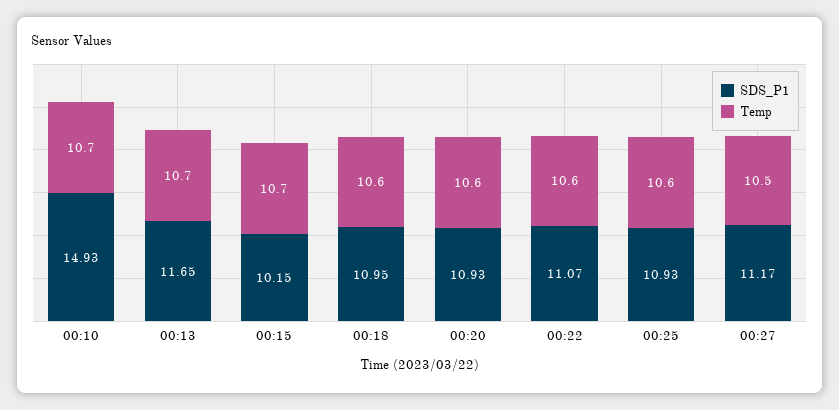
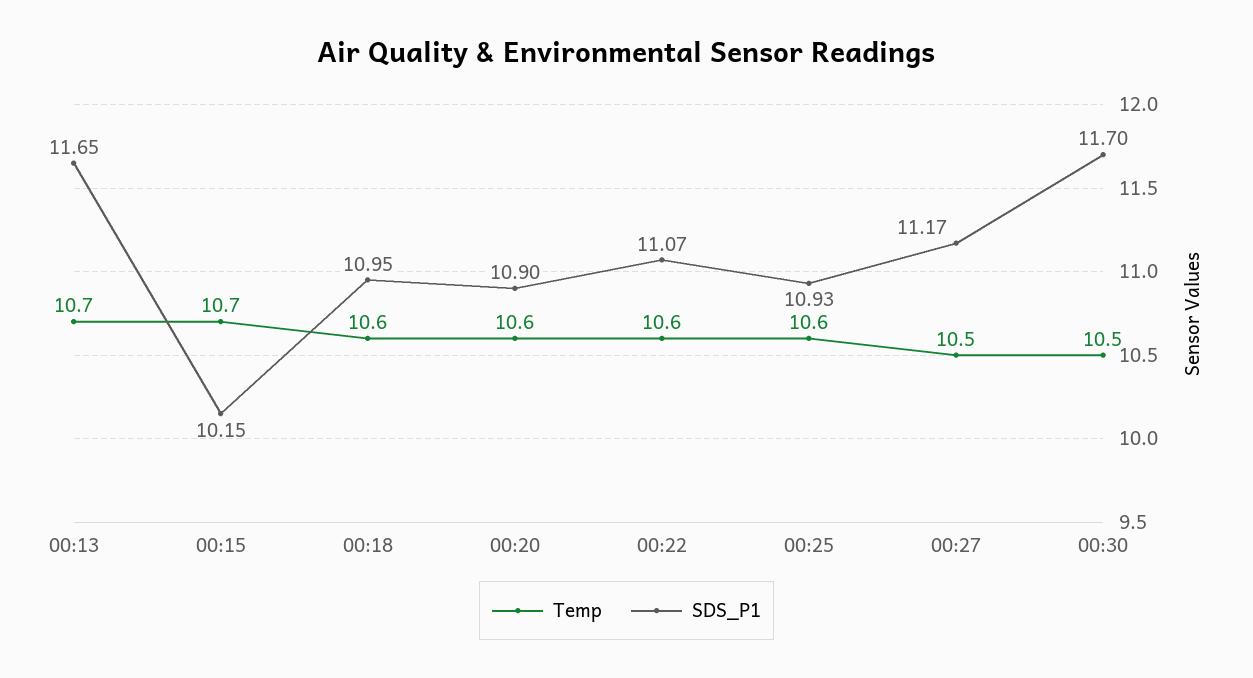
SDS_P1, 00:10: 14.93 -> none
Temp, 00:10: 10.7 -> none
SDS_P1, 00:20: 10.93 -> 10.9
Temp, 00:30: none -> 10.5
SDS_P1, 00:30: none -> 11.7

